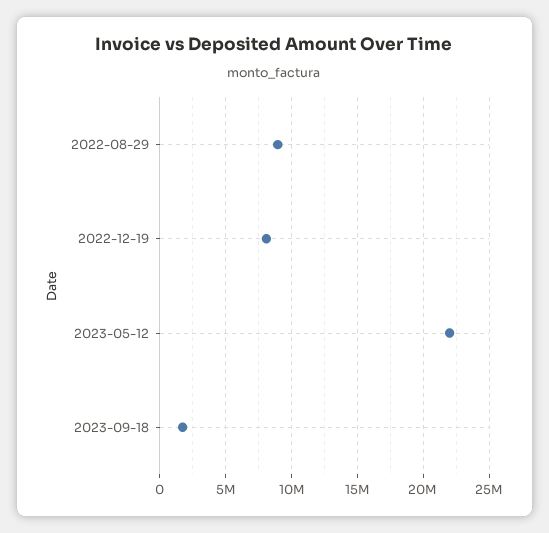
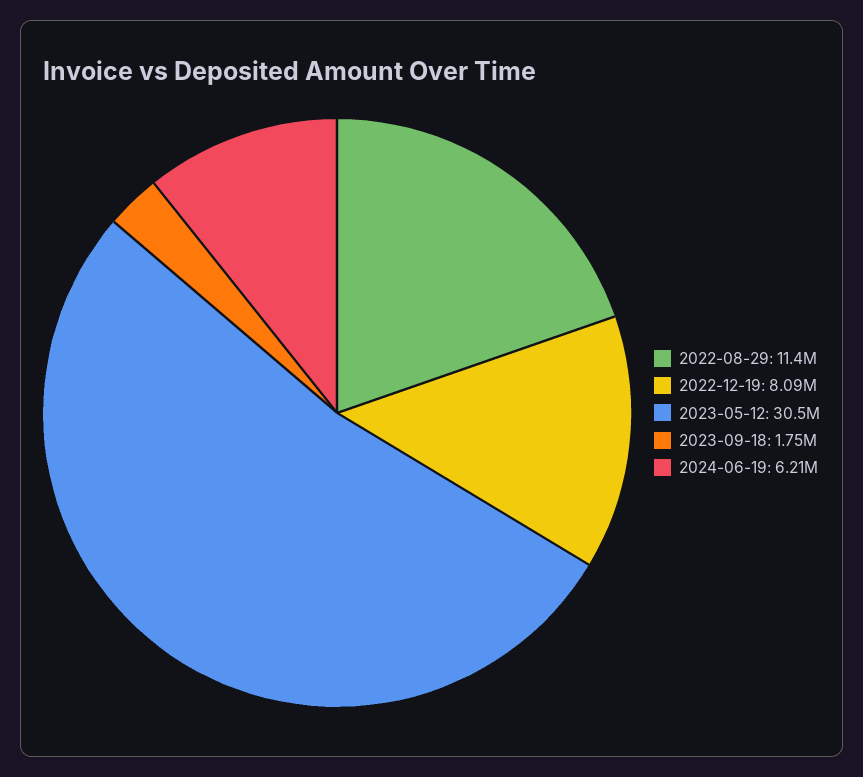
2022-08-29: 9000000 -> 11400000
2023-05-12: 22000000 -> 30500000
2024-06-19: none -> 6210000

